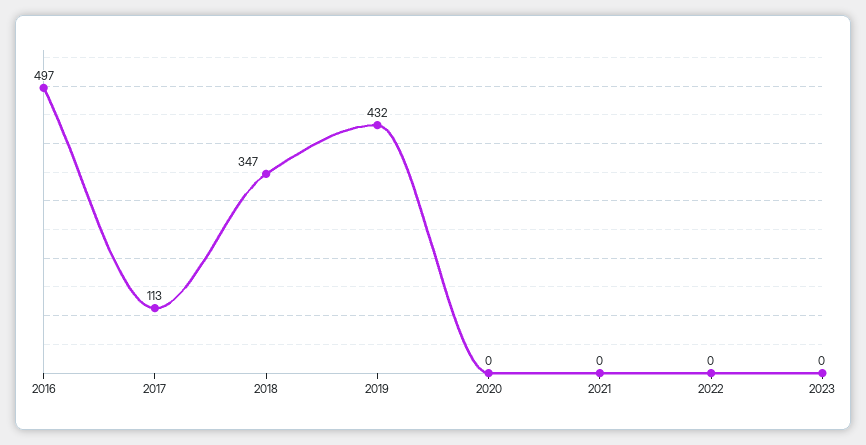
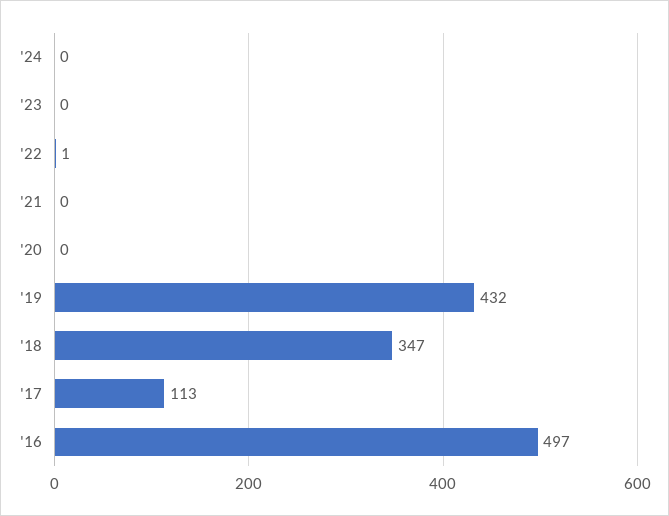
2022: 0 -> 1
'24: none -> 0

